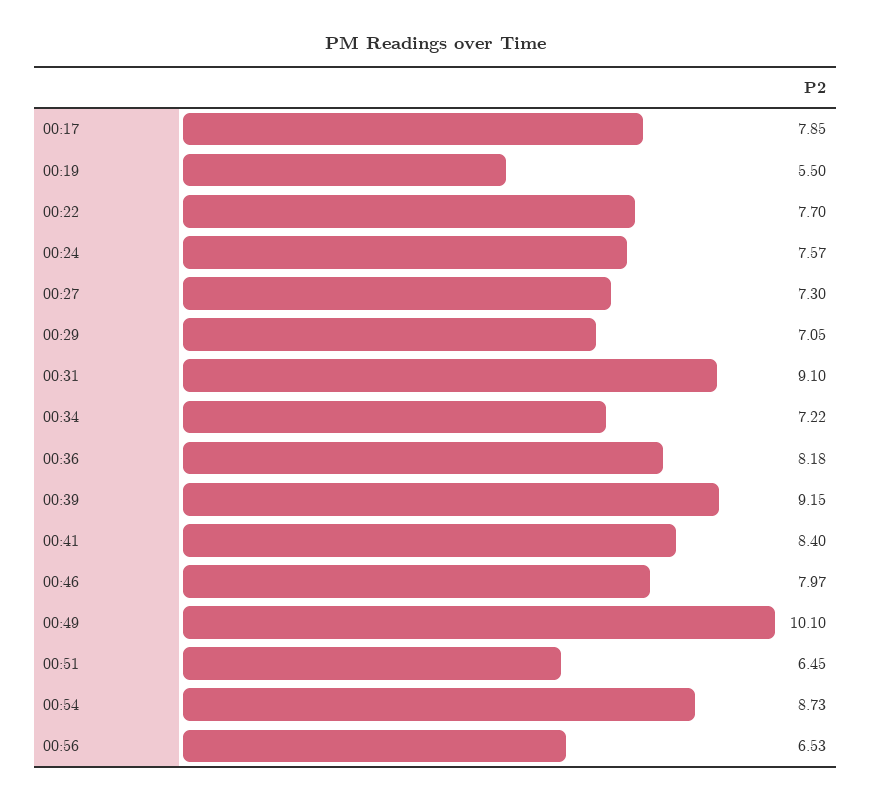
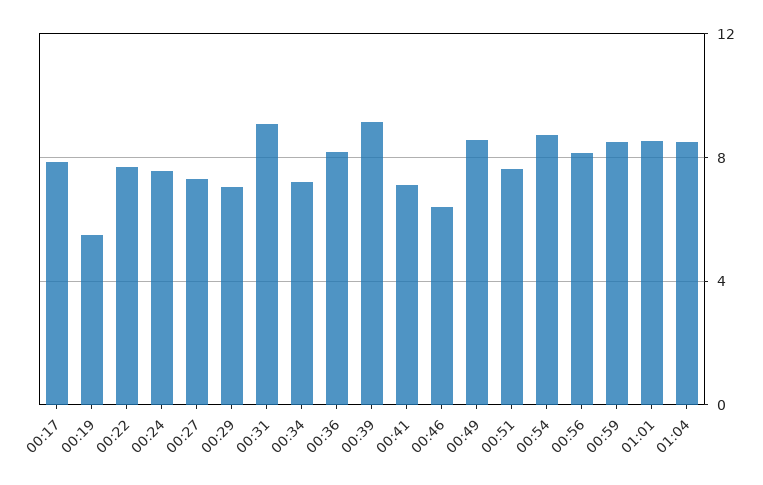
00:41: 8.4 -> 7
00:46: 7.97 -> 6.5
00:49: 10.1 -> 8.5
00:51: 6.45 -> 7.5
00:56: 6.53 -> 8
00:59: none -> 8.5
01:01: none -> 8.5
01:04: none -> 8.5

